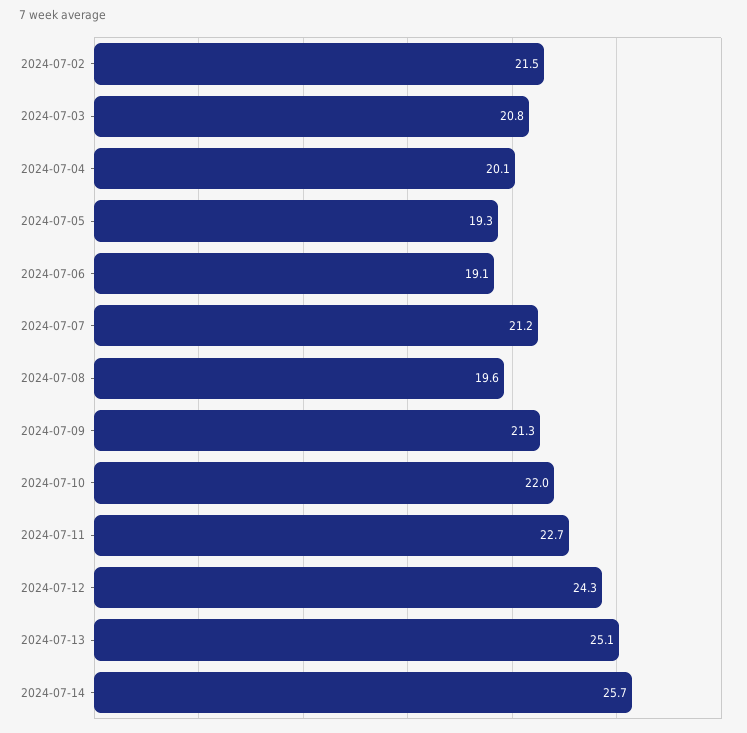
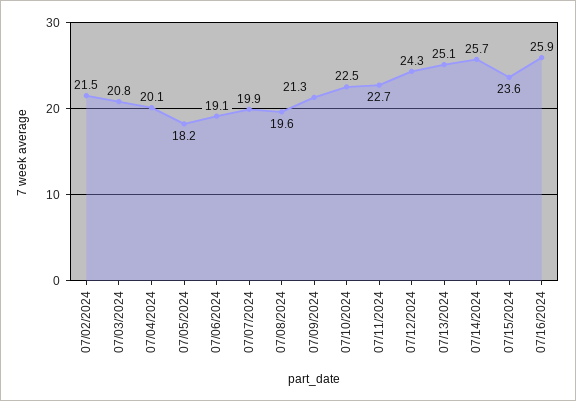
2024-07-05: 19.3 -> 18.2
2024-07-07: 21.2 -> 19.9
2024-07-10: 22 -> 22.5
07/15/2024: none -> 23.6
07/16/2024: none -> 25.9

